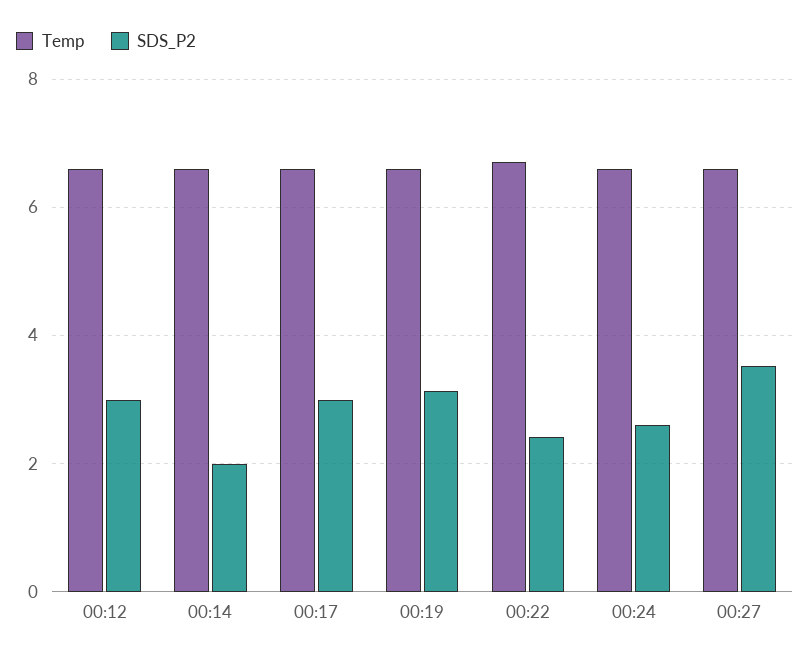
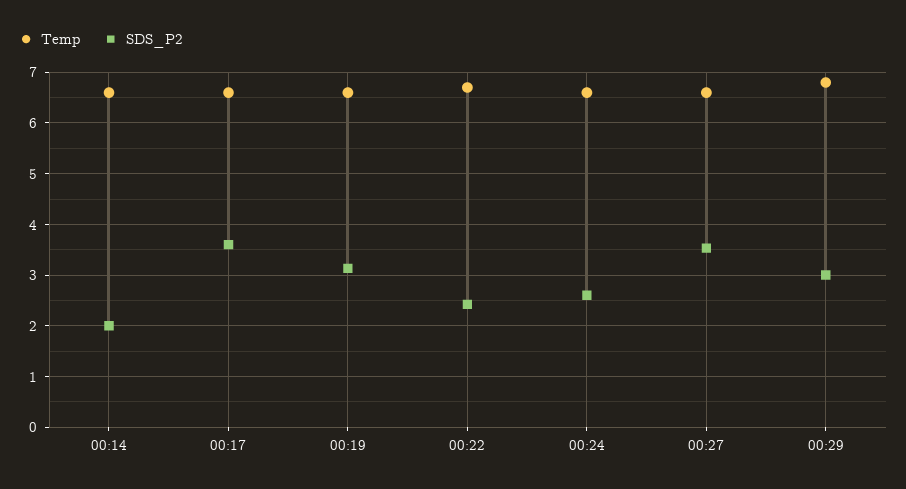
Temp, 00:12: 6.6 -> none
SDS_P2, 00:12: 3 -> none
SDS_P2, 00:17: 3 -> 3.6
Temp, 00:29: none -> 6.8
SDS_P2, 00:29: none -> 3

